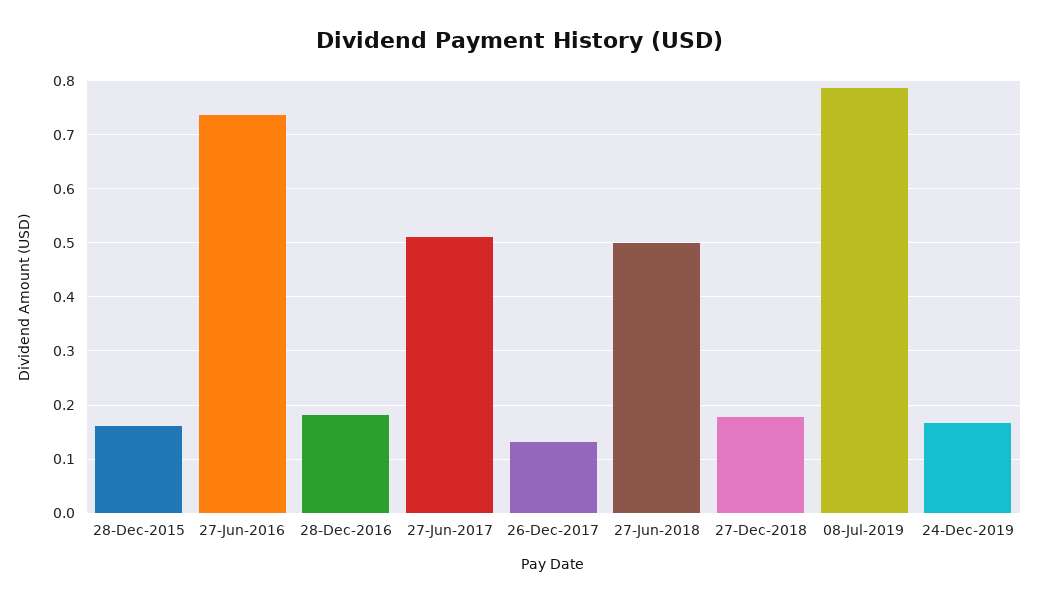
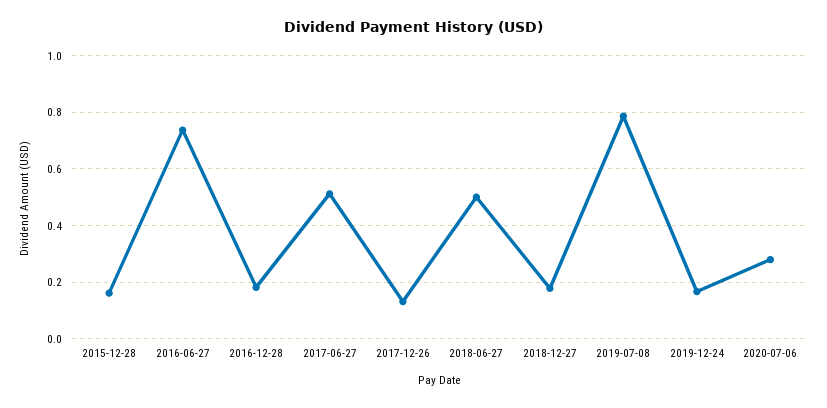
2020-07-06: none -> 0.275

